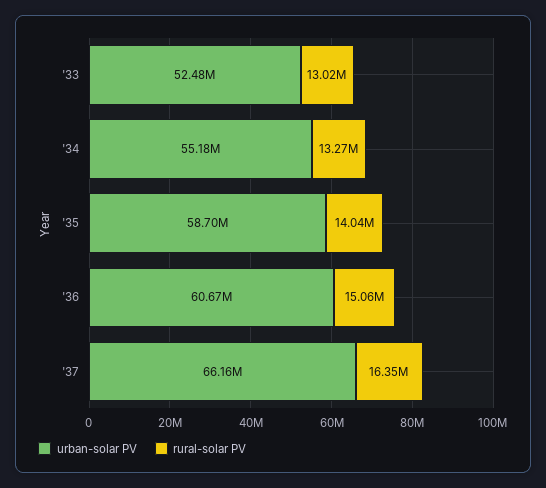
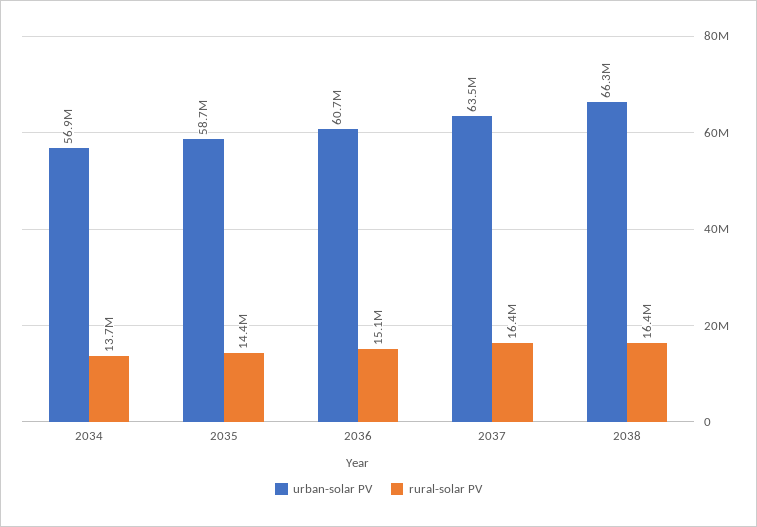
urban-solar PV, '33: 52480000 -> none
rural-solar PV, '33: 13020000 -> none
urban-solar PV, '34: 55180000 -> 56900000
rural-solar PV, '34: 13270000 -> 13700000
rural-solar PV, '35: 14040000 -> 14400000
urban-solar PV, '37: 66160000 -> 63500000
urban-solar PV, 2038: none -> 66300000
rural-solar PV, 2038: none -> 16400000

